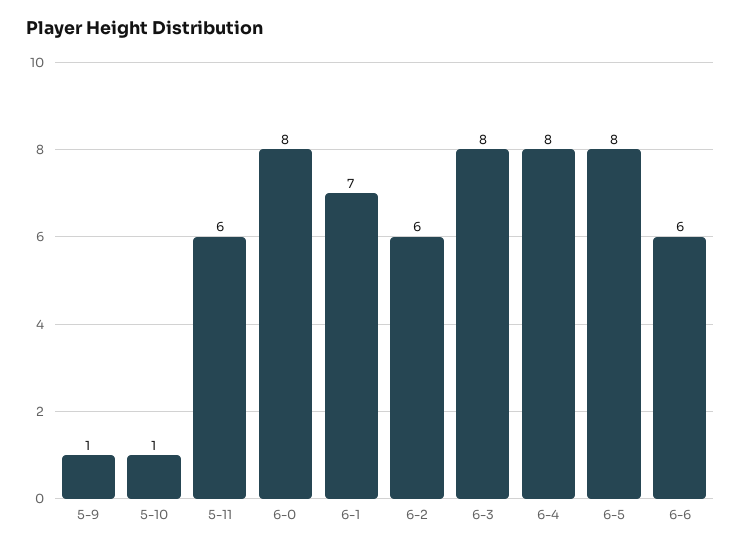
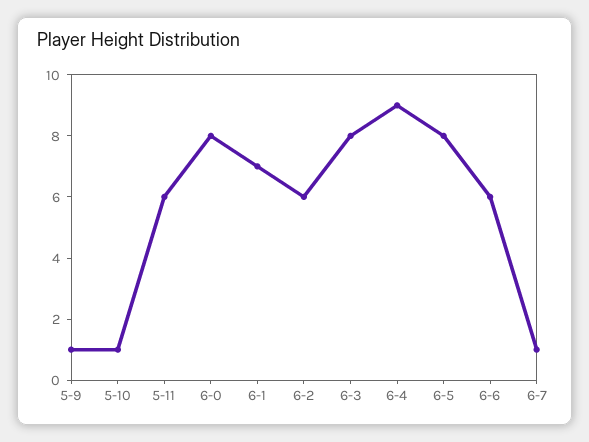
6-4: 8 -> 9
6-7: none -> 1

